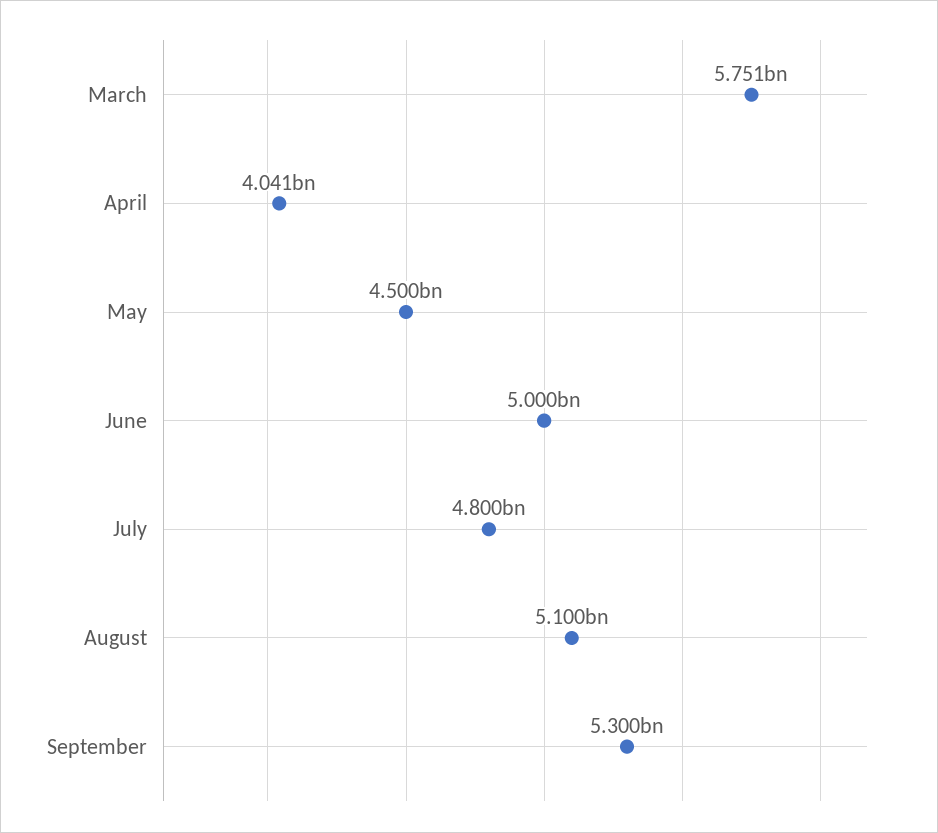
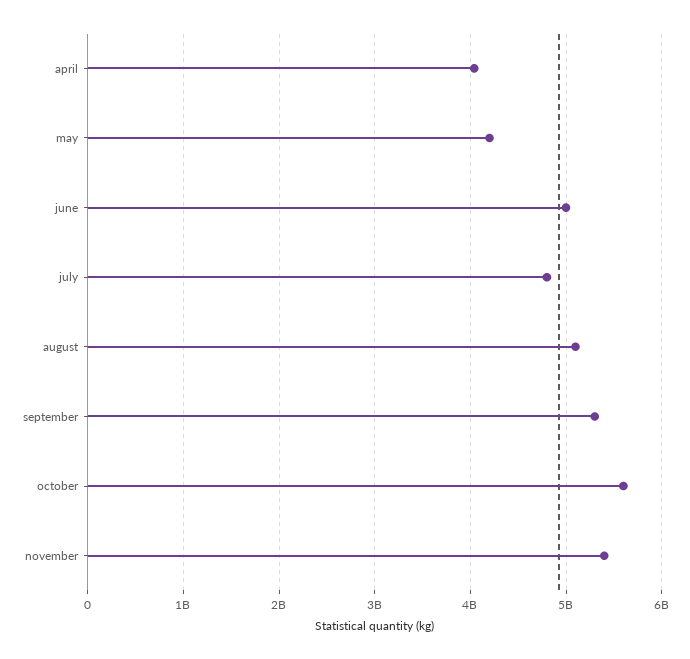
March: 5751000000 -> none
May: 4500000000 -> 4200000000
october: none -> 5600000000
november: none -> 5400000000

